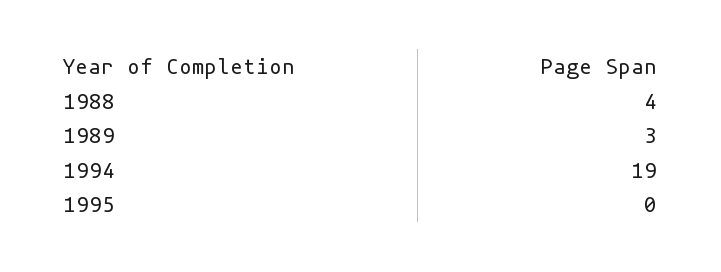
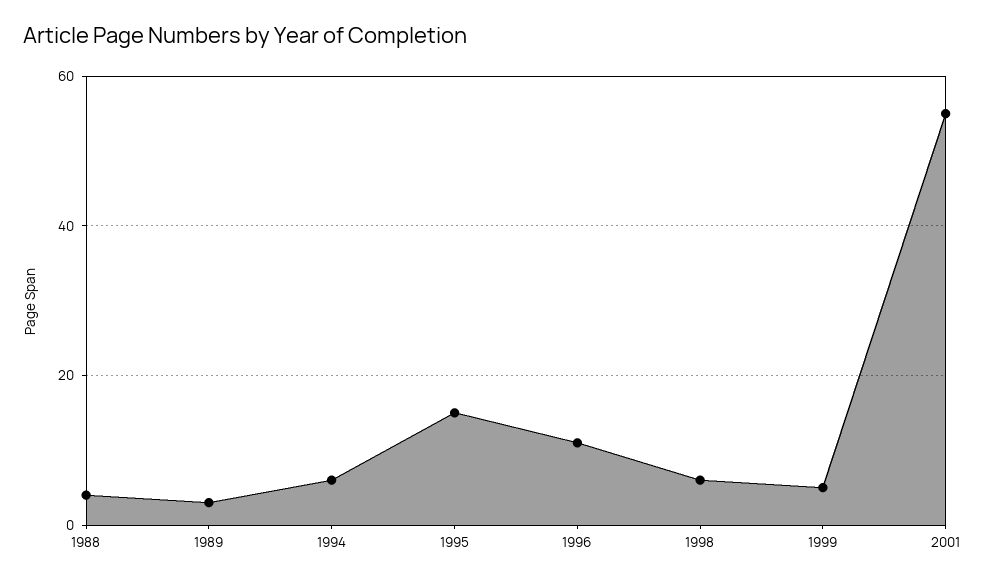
1994: 19 -> 5
1995: 0 -> 15
1996: none -> 10
1998: none -> 5
1999: none -> 5
2001: none -> 55

